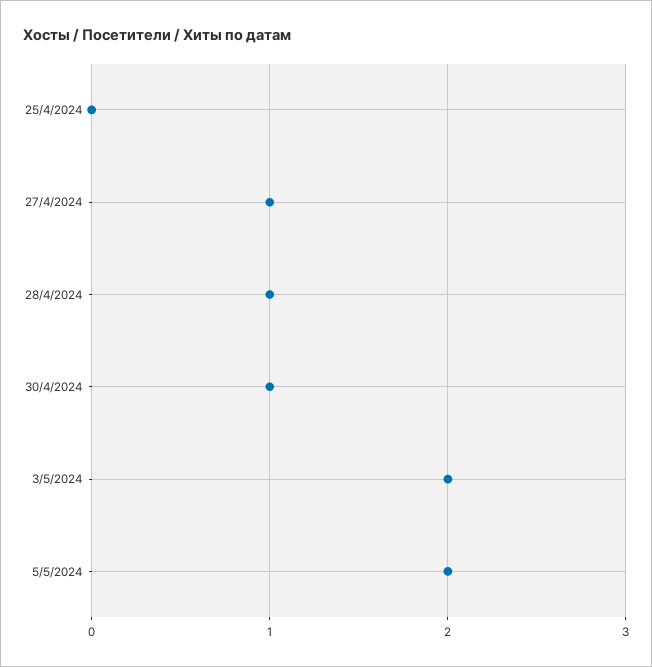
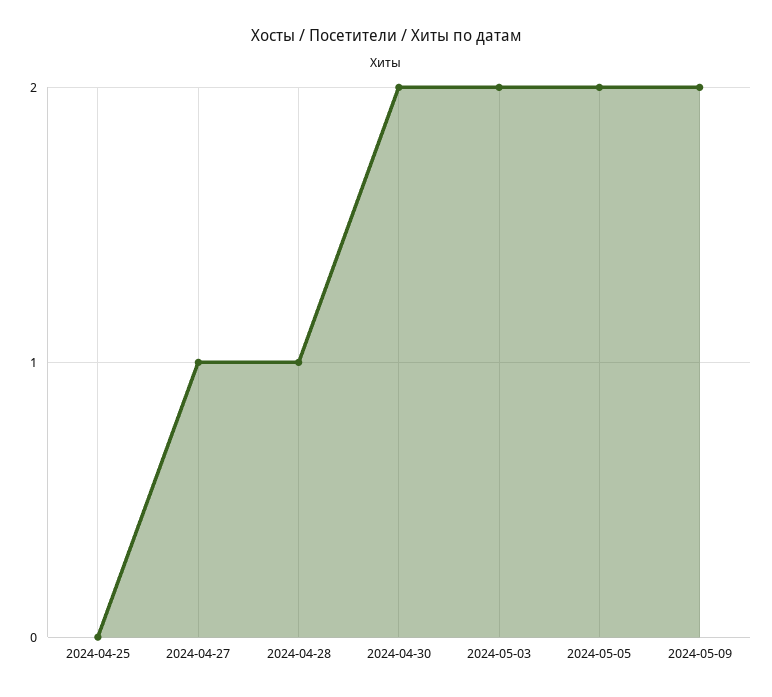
30/4/2024: 1 -> 2
2024-05-09: none -> 2

